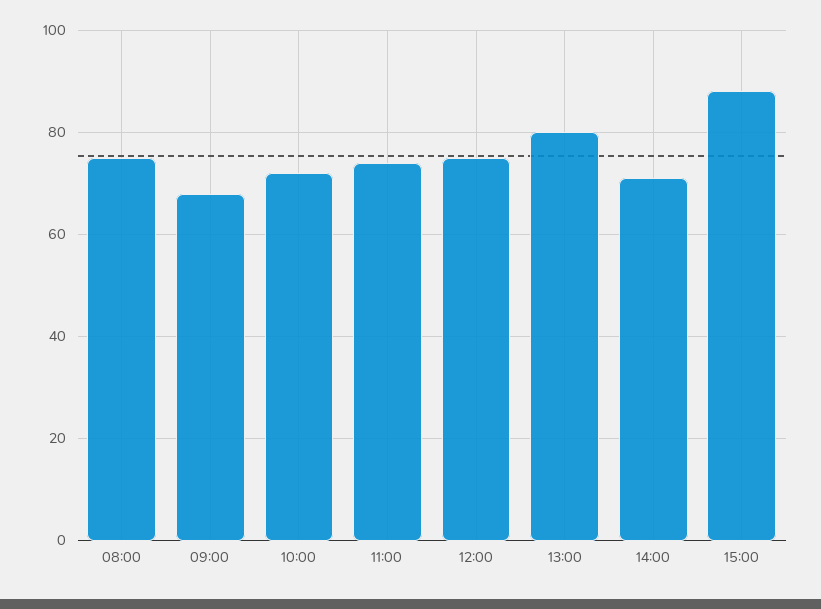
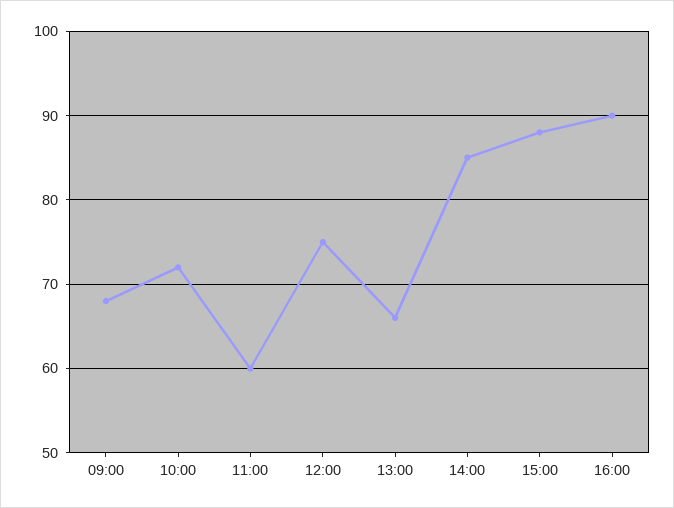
08:00: 75 -> none
11:00: 75 -> 60
13:00: 80 -> 66
14:00: 70 -> 85
16:00: none -> 90

